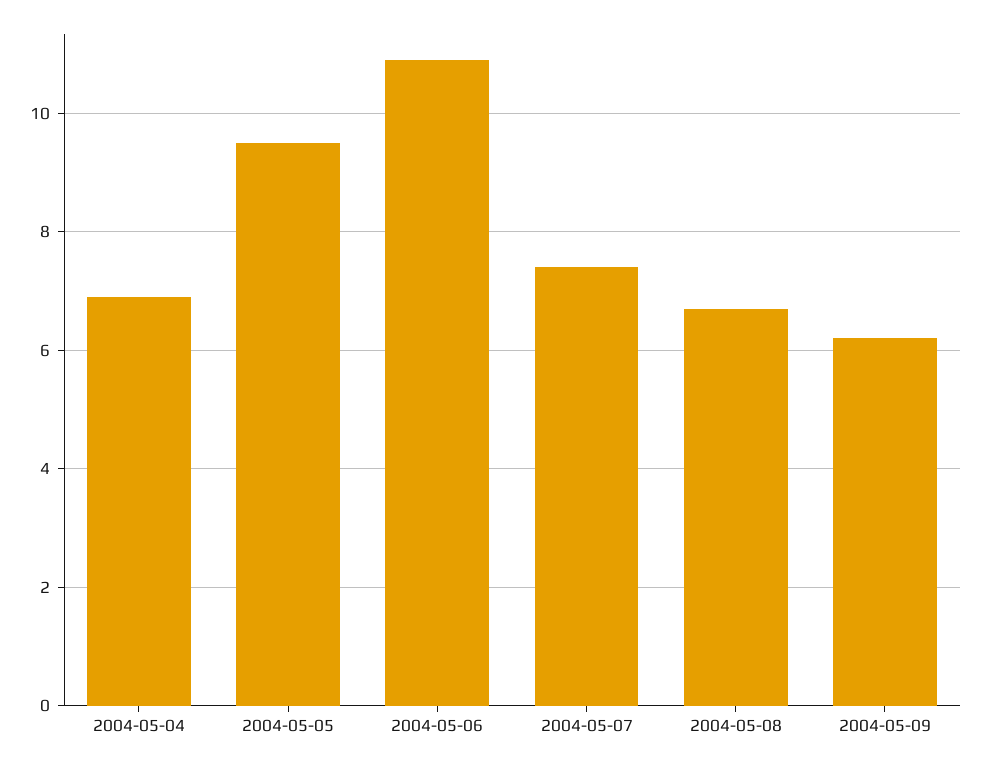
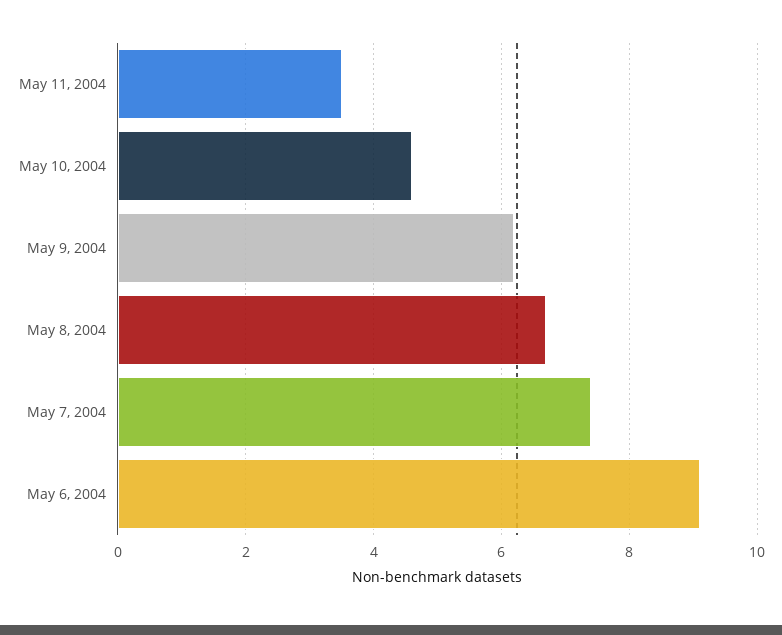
2004-05-04: 7 -> none
2004-05-05: 9.5 -> none
2004-05-06: 11 -> 9
May 11, 2004: none -> 3.5
May 10, 2004: none -> 4.5

